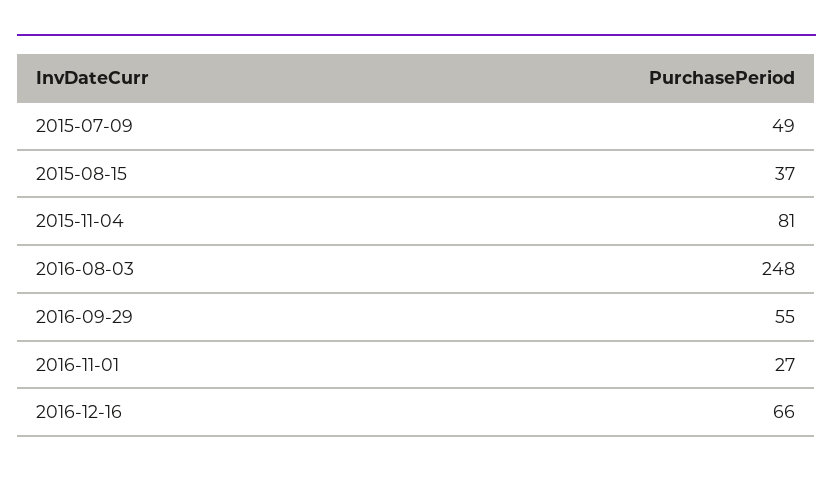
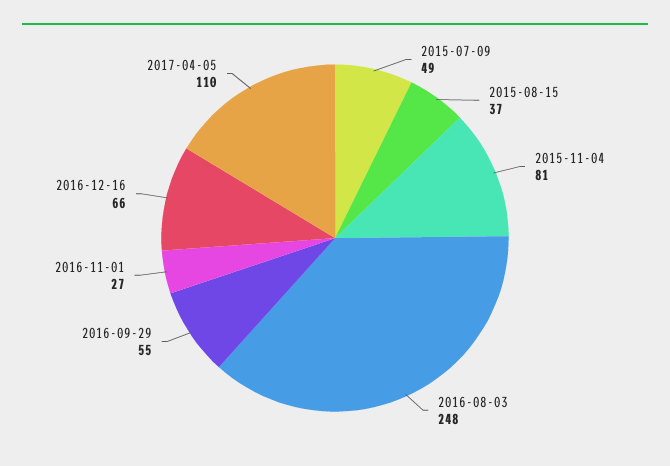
2017-04-05: none -> 110

